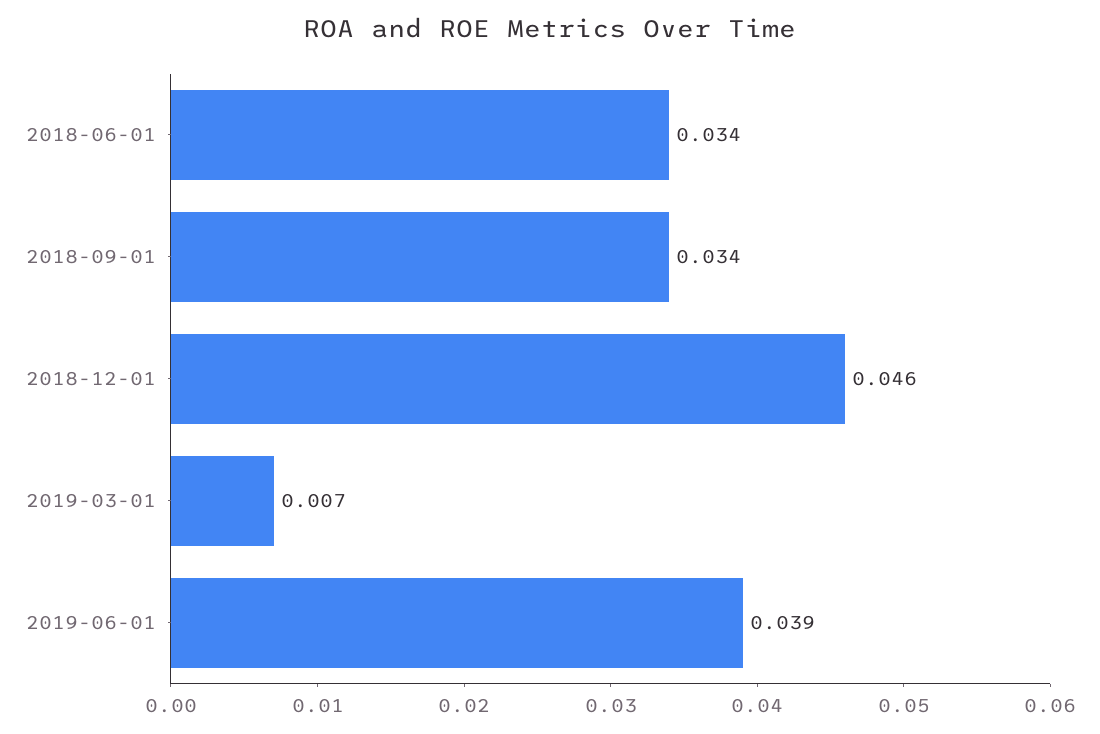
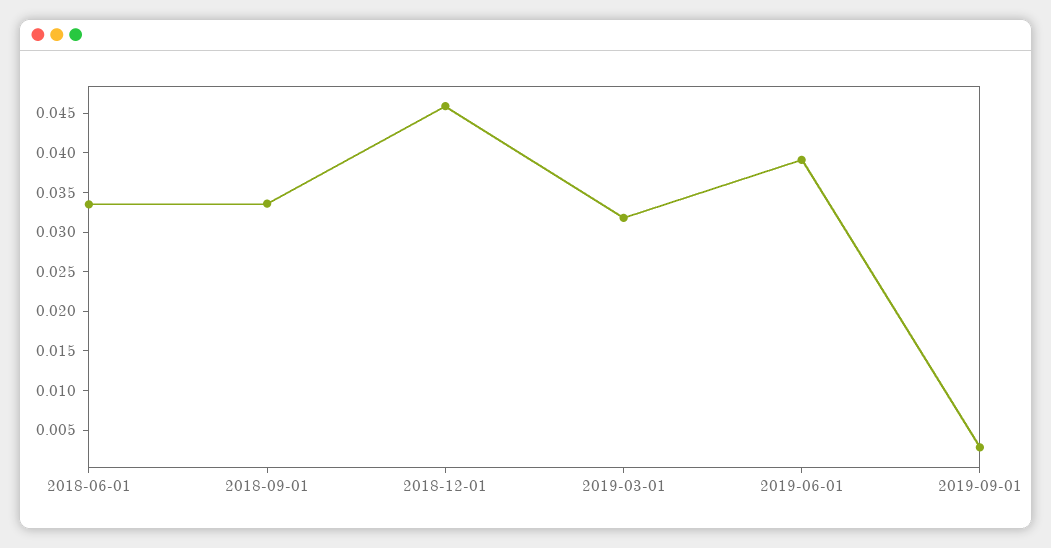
2019-03-01: 0.007 -> 0.0325
2019-09-01: none -> 0.0025

